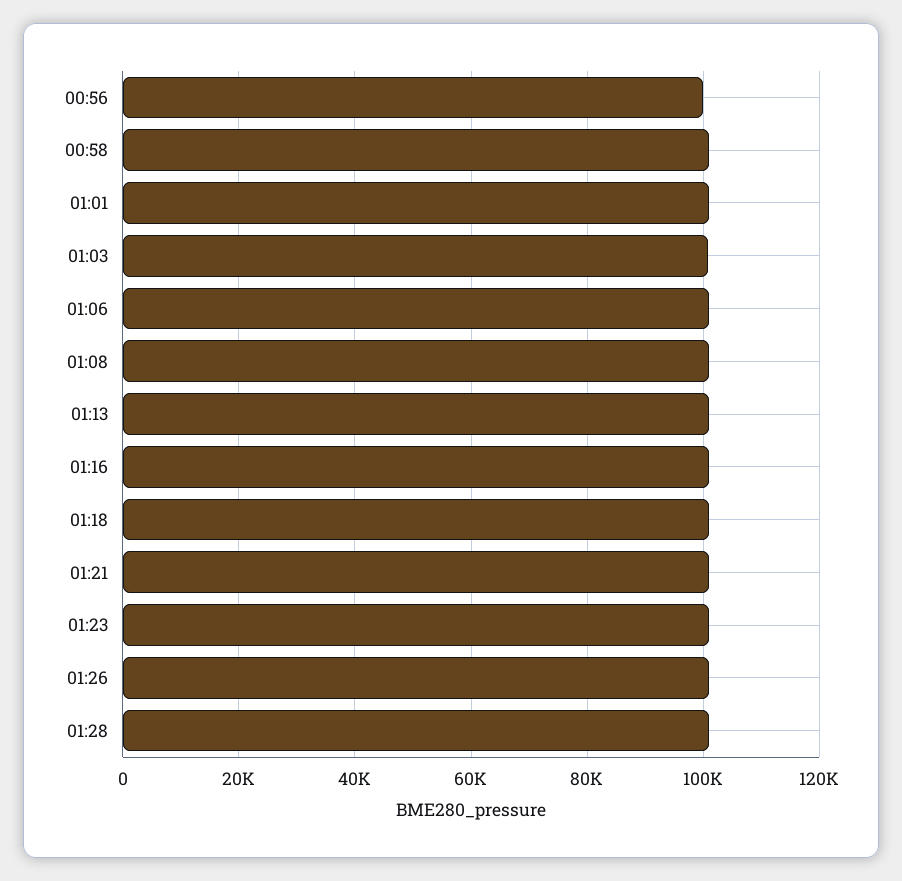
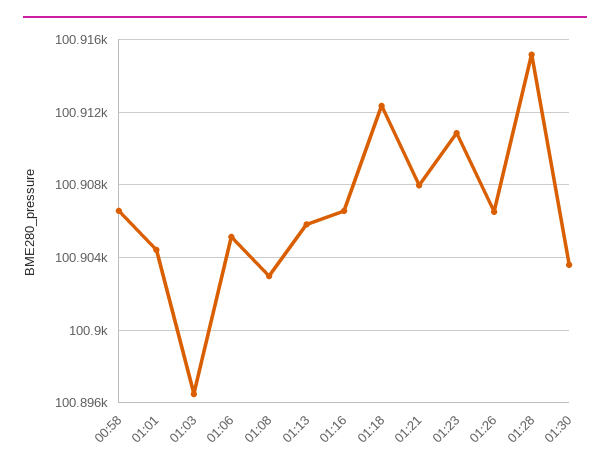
00:56: 100000 -> none
01:30: none -> 100903.5

